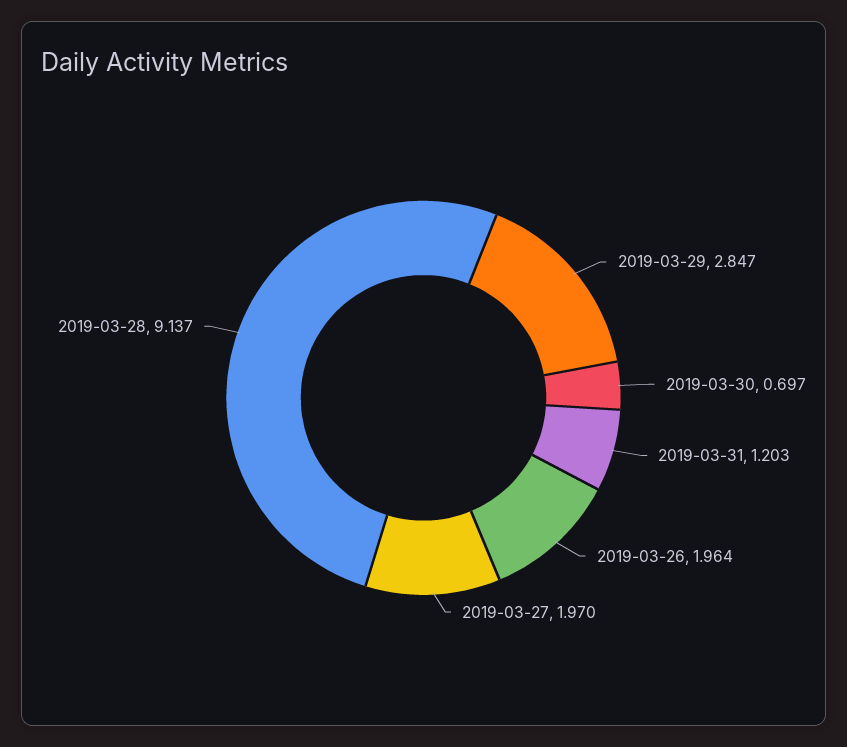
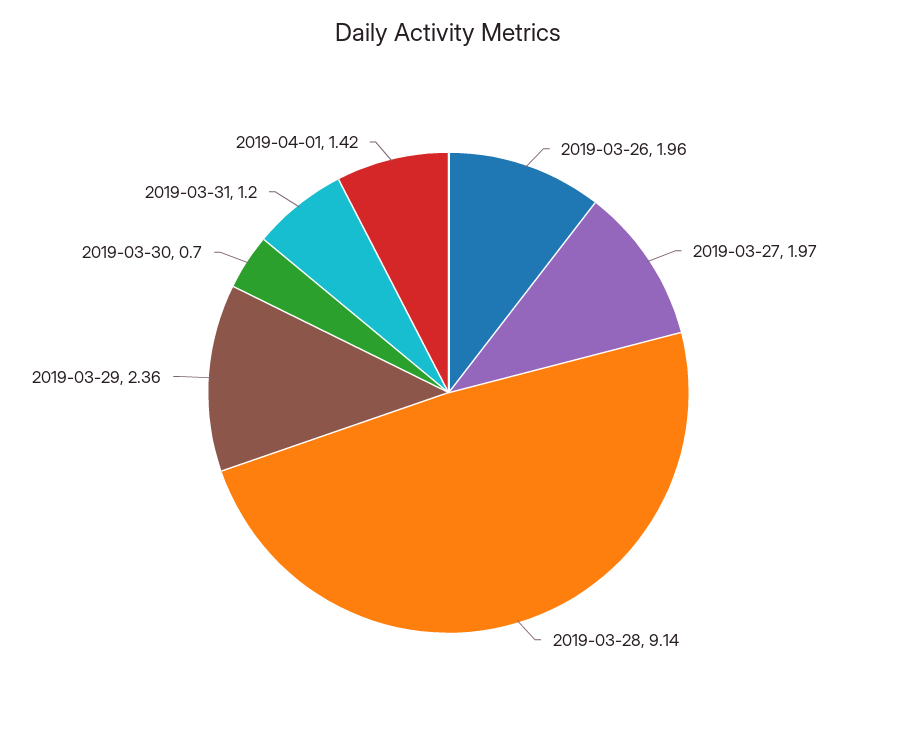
2019-03-29: 2.847 -> 2.36
2019-04-01: none -> 1.42

